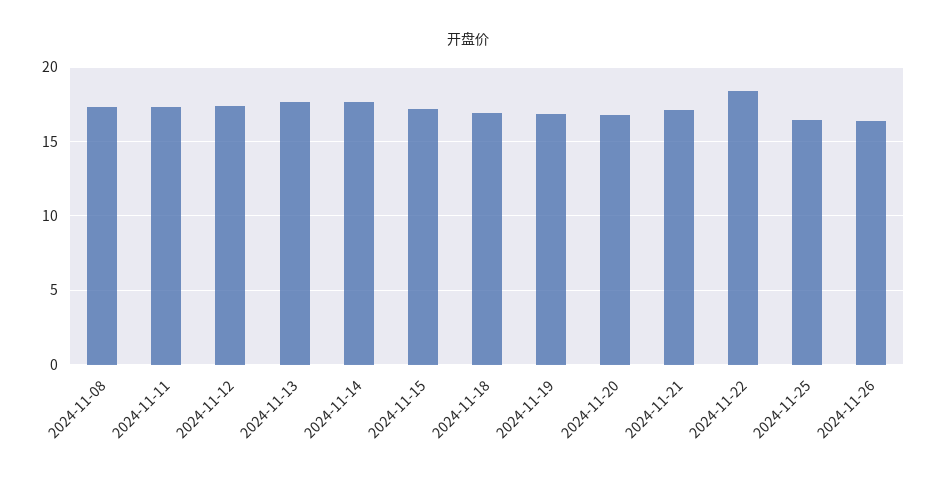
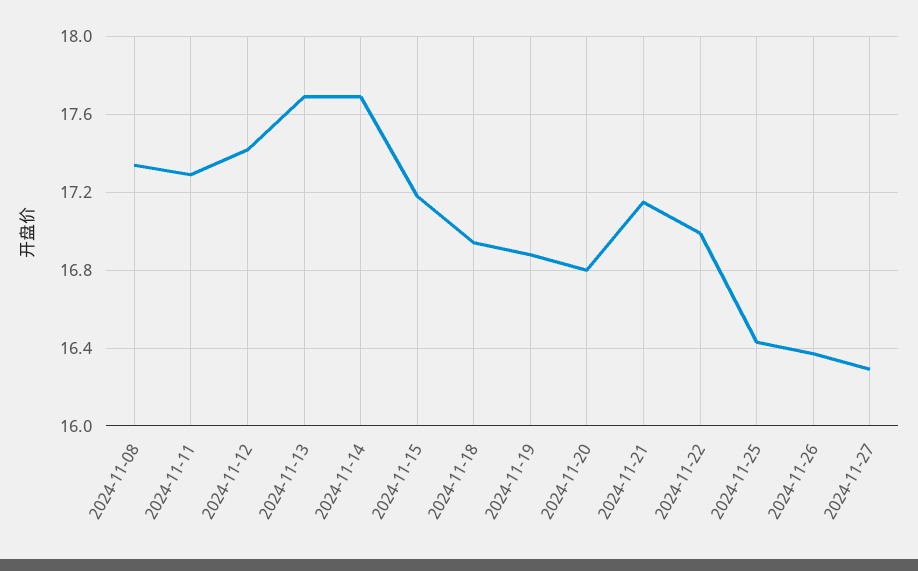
2024-11-22: 18.5 -> 17
2024-11-27: none -> 16.3

